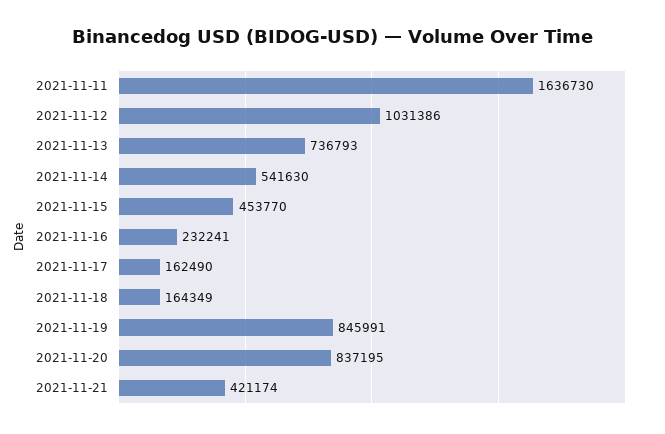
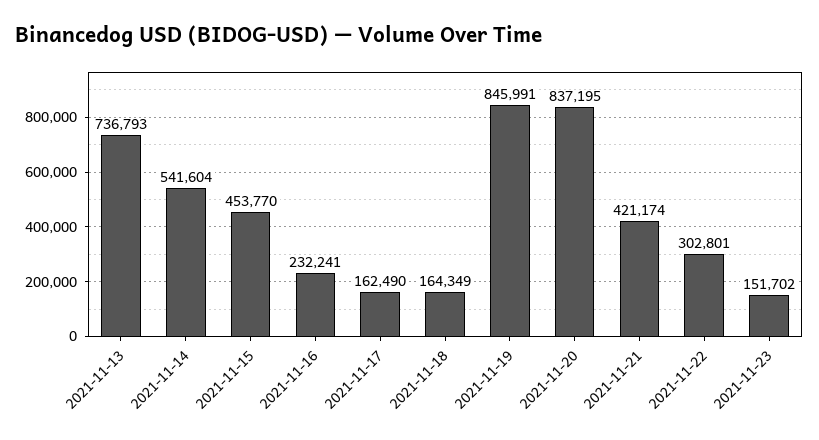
2021-11-11: 1636730 -> none
2021-11-12: 1031386 -> none
2021-11-14: 541630 -> 541604
2021-11-22: none -> 302801
2021-11-23: none -> 151702

